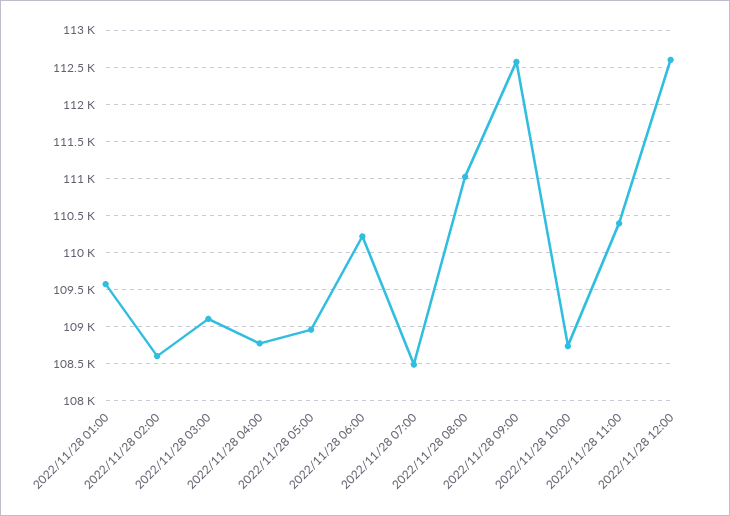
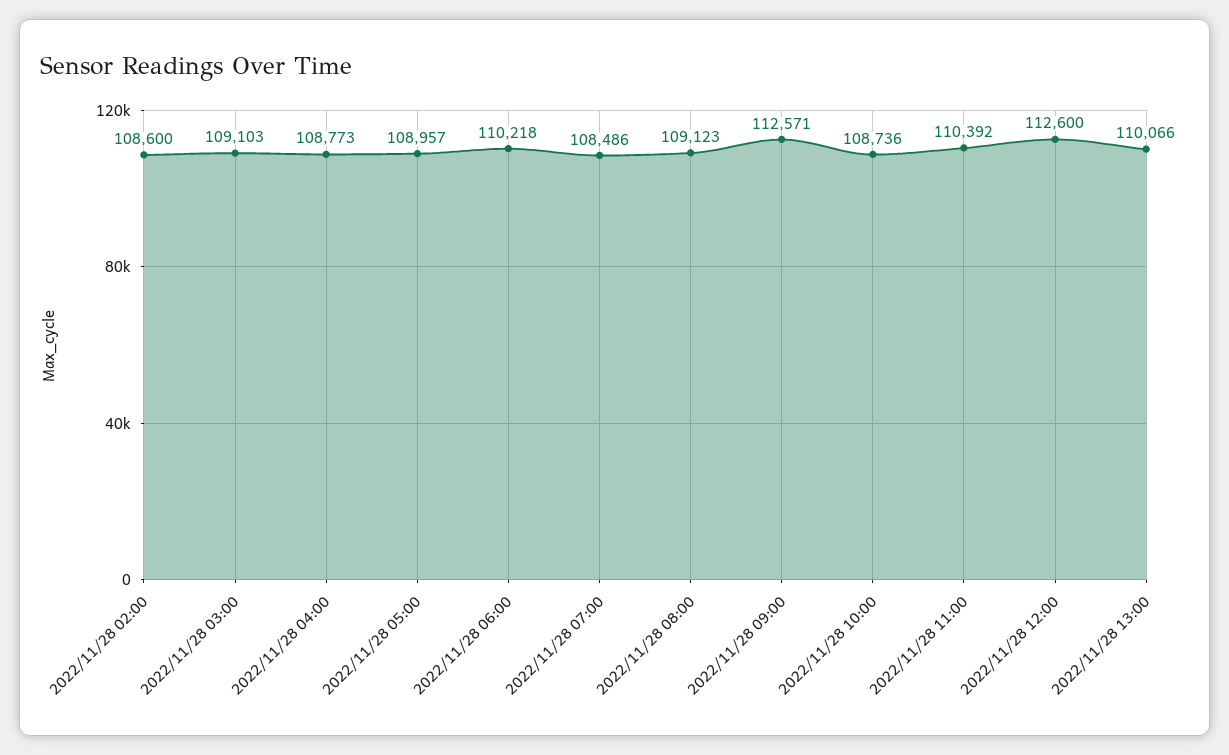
2022/11/28 01:00: 109600 -> none
2022/11/28 08:00: 111000 -> 109123
2022/11/28 13:00: none -> 110066

